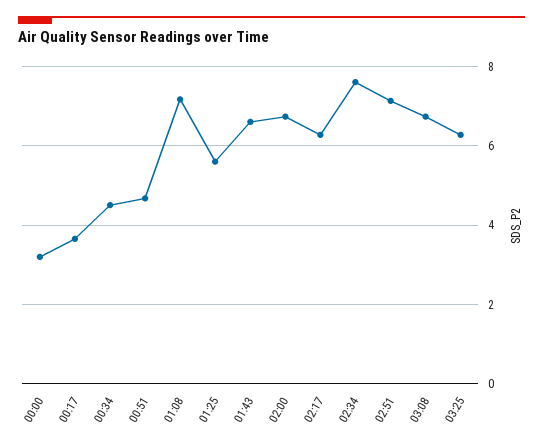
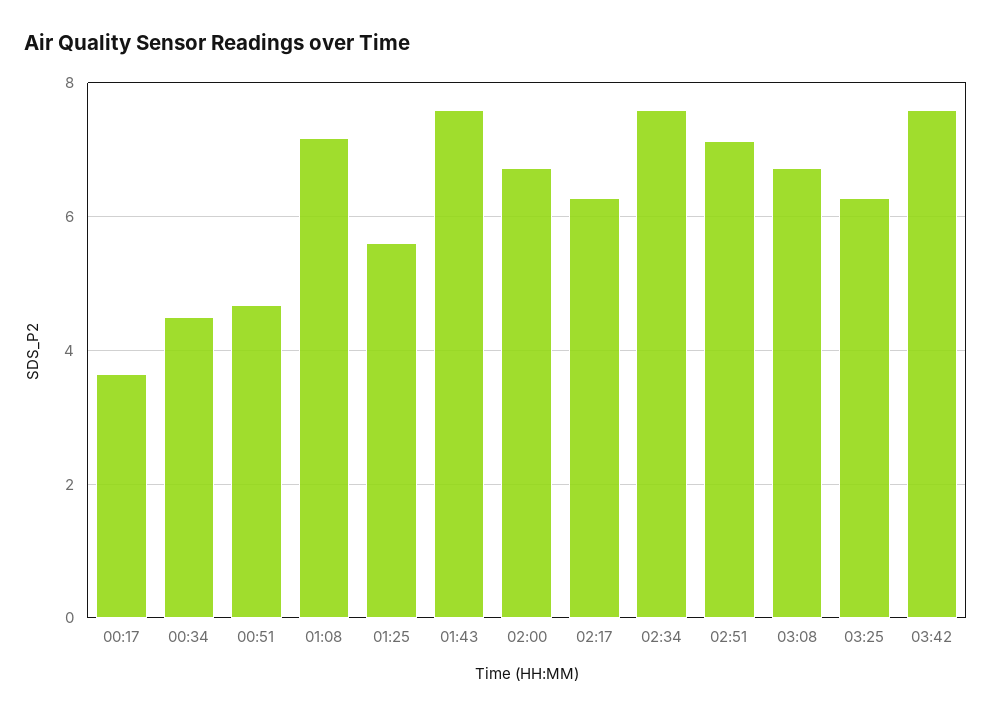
00:00: 3.2 -> none
01:43: 6.6 -> 7.6
03:42: none -> 7.6

